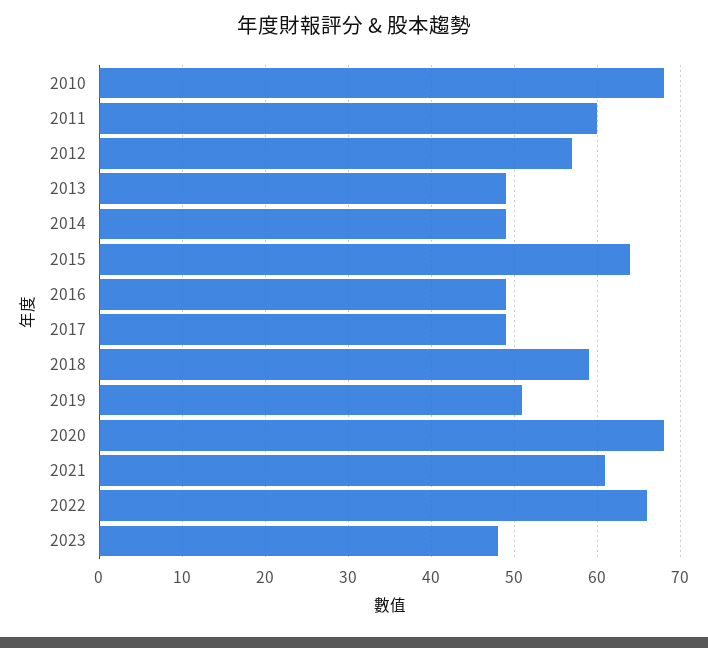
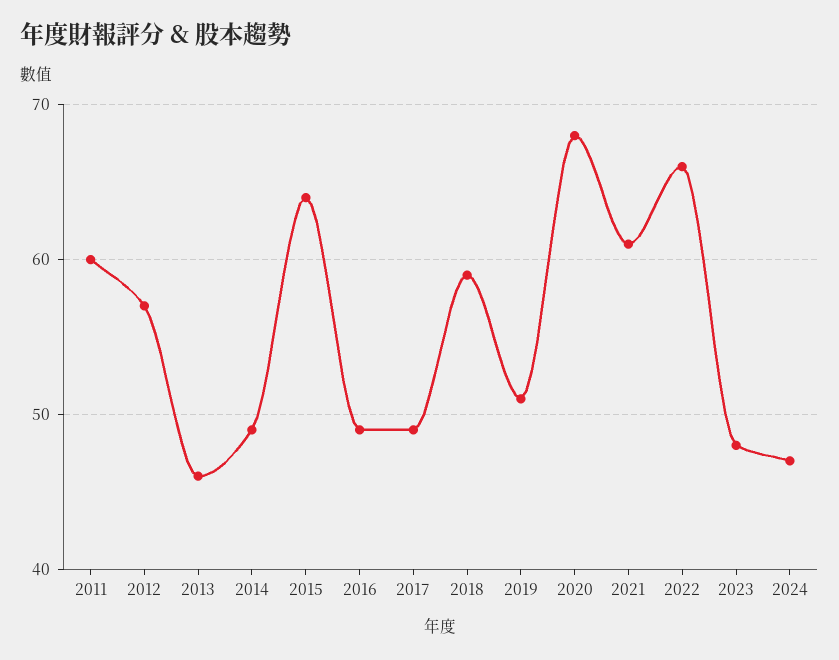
2010: 68 -> none
2013: 49 -> 46
2024: none -> 47

